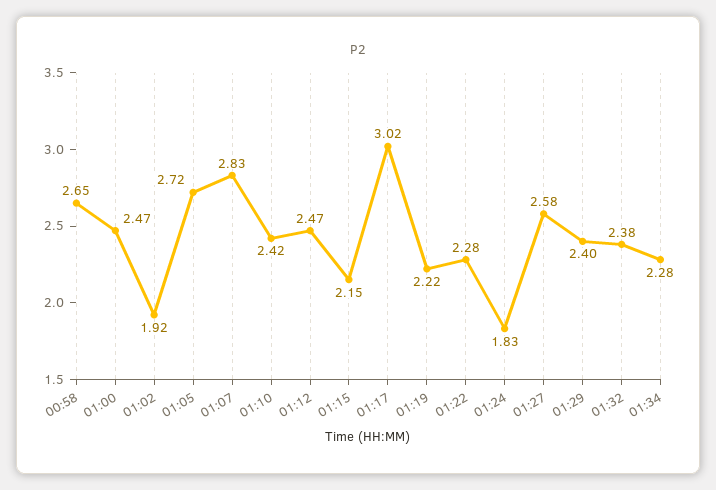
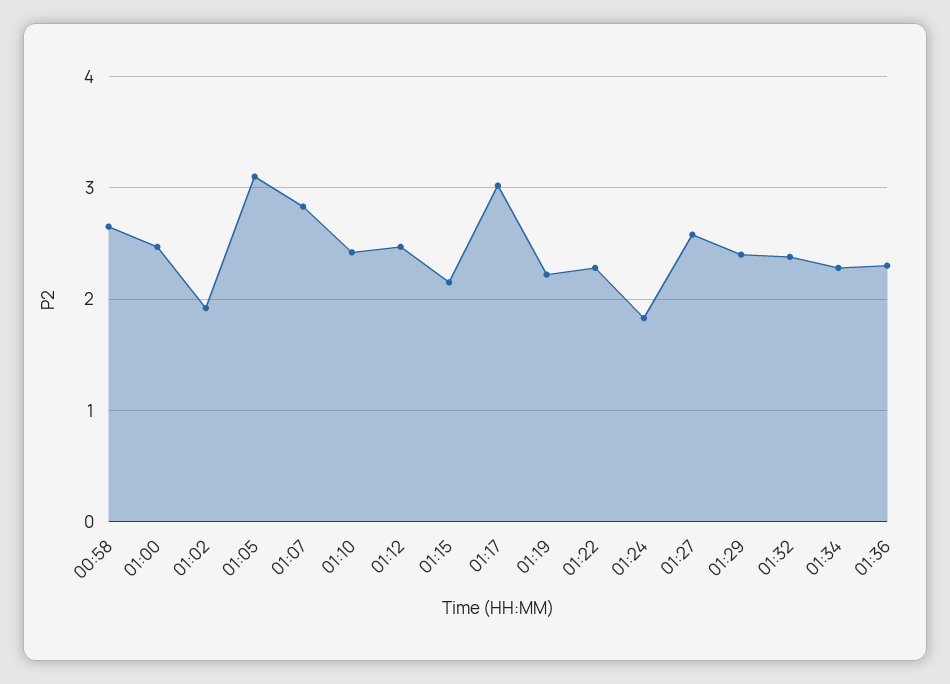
01:05: 2.72 -> 3.1
01:36: none -> 2.3

